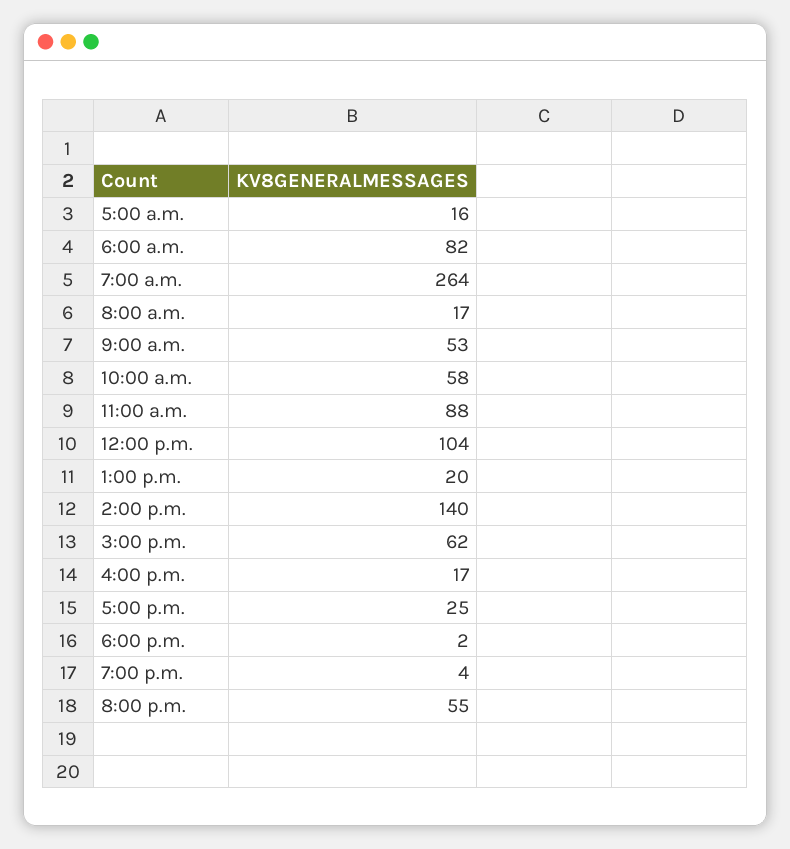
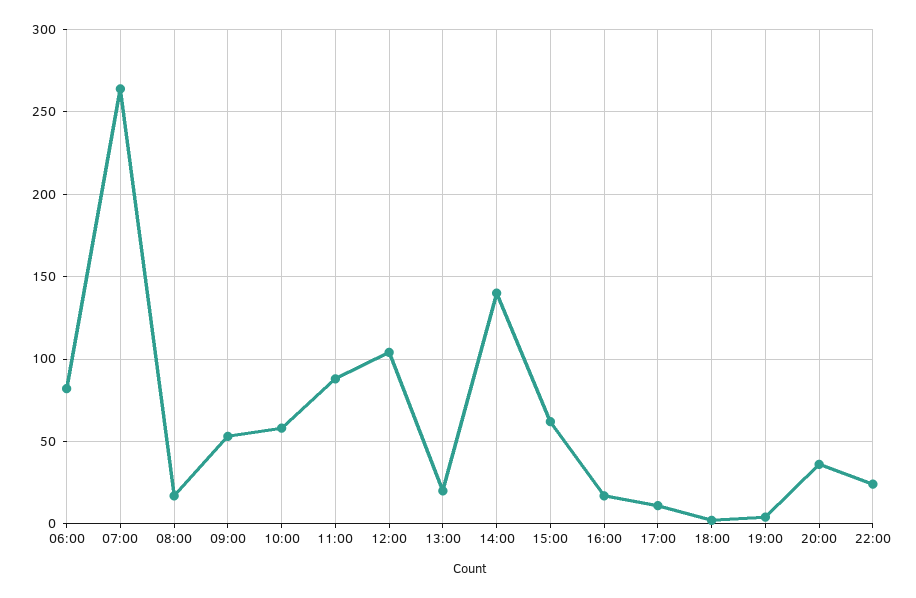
5:00 a.m.: 16 -> none
5:00 p.m.: 25 -> 10
8:00 p.m.: 55 -> 35
22:00: none -> 25

